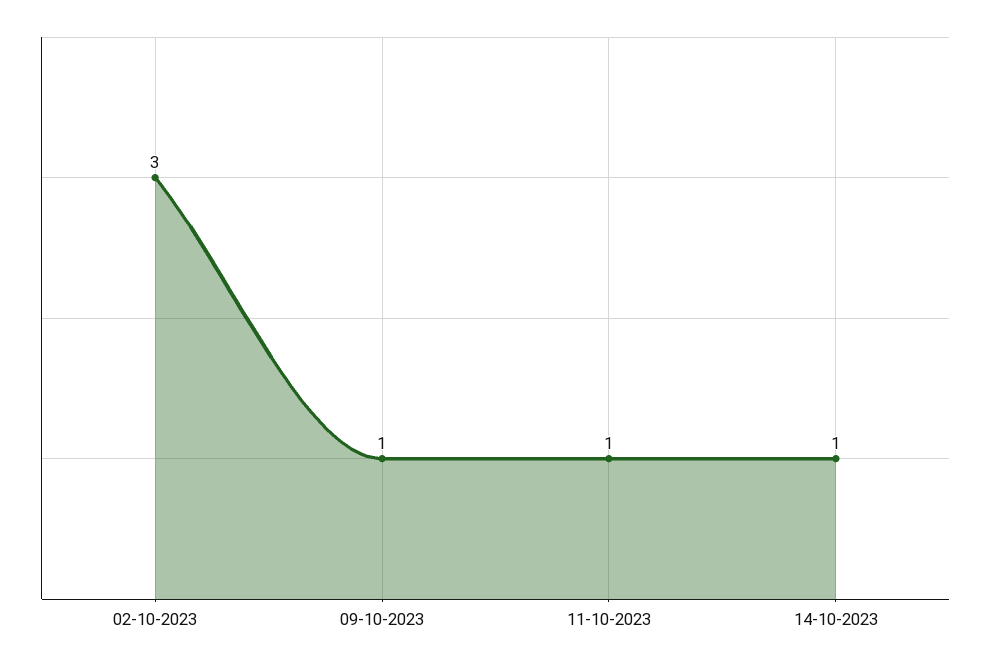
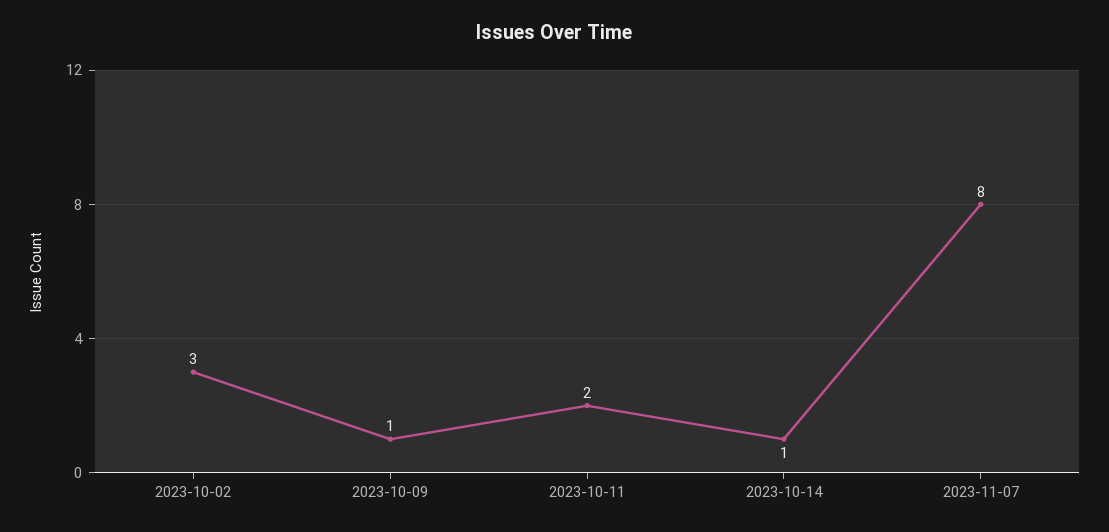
11-10-2023: 1 -> 2
2023-11-07: none -> 8

